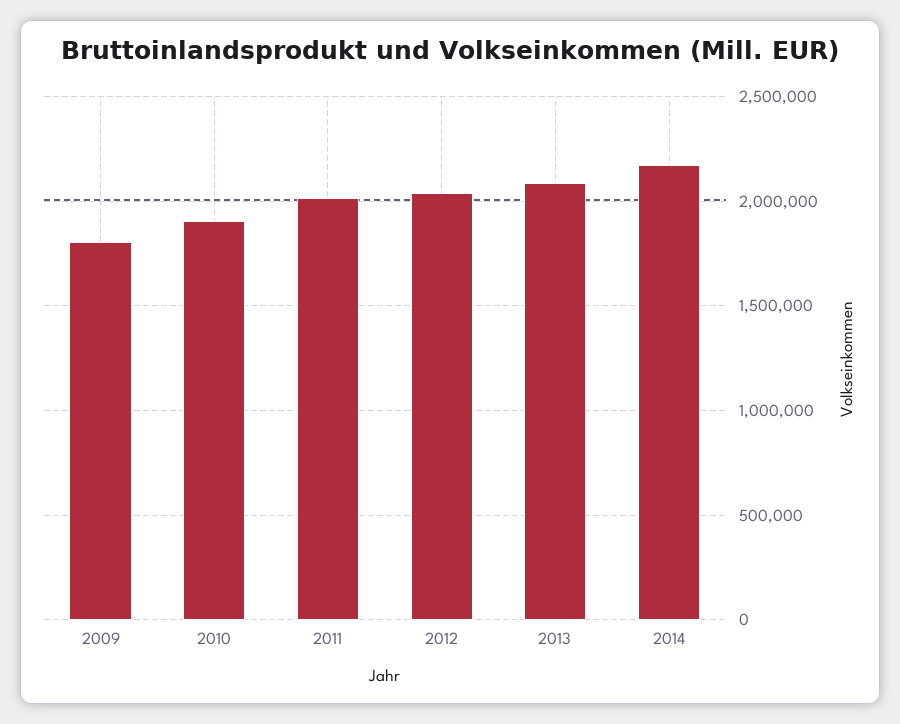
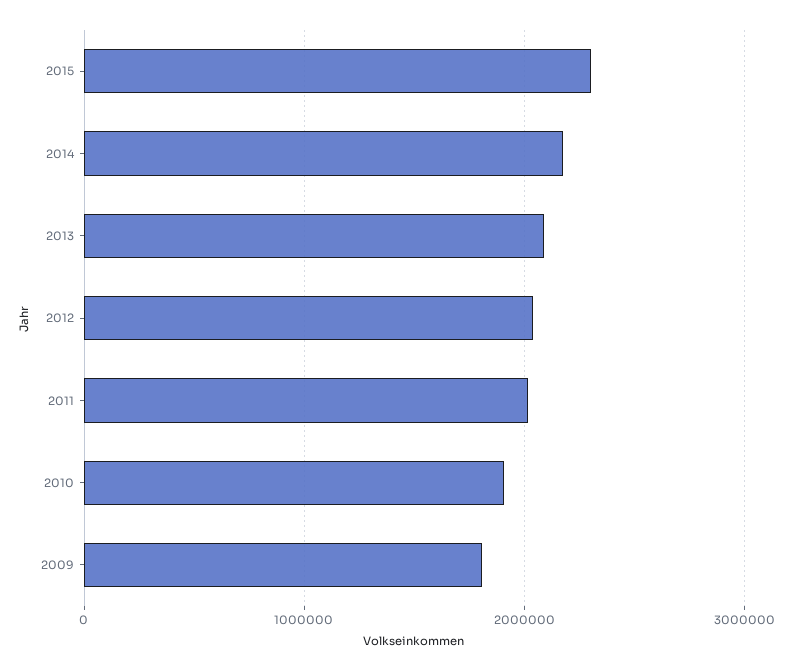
2015: none -> 2300000

